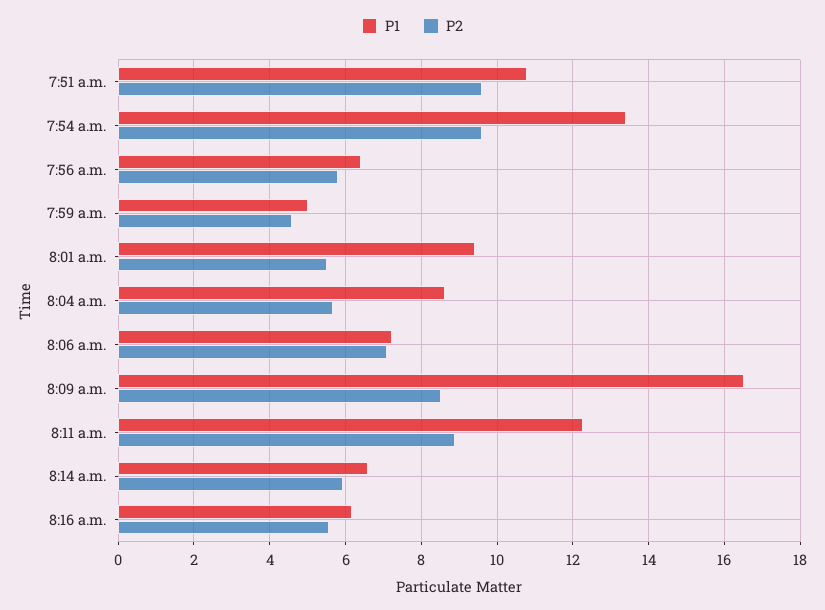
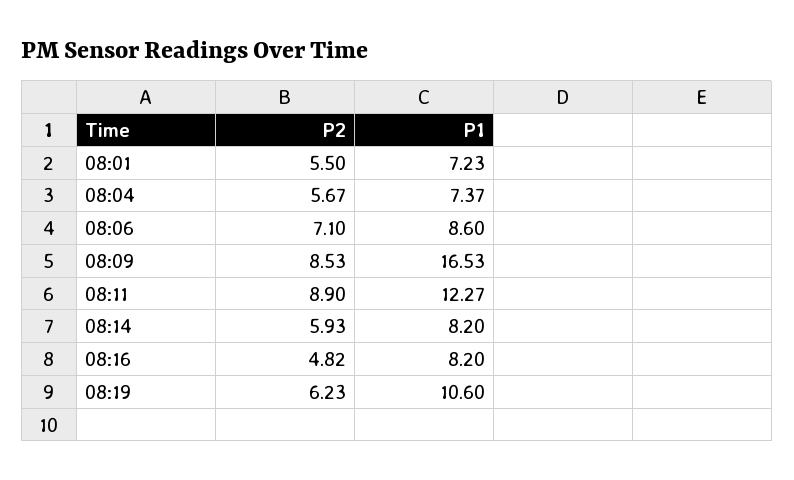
P1, 7:51 a.m.: 10.8 -> none
P2, 7:51 a.m.: 9.6 -> none
P1, 7:54 a.m.: 13.4 -> none
P2, 7:54 a.m.: 9.6 -> none
P1, 7:56 a.m.: 6.4 -> none
P2, 7:56 a.m.: 5.8 -> none
P1, 7:59 a.m.: 5 -> none
P2, 7:59 a.m.: 4.6 -> none
P1, 8:01 a.m.: 9.4 -> 7.23
P1, 8:04 a.m.: 8.6 -> 7.37
P1, 8:06 a.m.: 7.2 -> 8.6
P1, 8:14 a.m.: 6.6 -> 8.2
P1, 8:16 a.m.: 6.2 -> 8.2
P2, 8:16 a.m.: 5.6 -> 4.82
P2, 08:19: none -> 6.23
P1, 08:19: none -> 10.6

